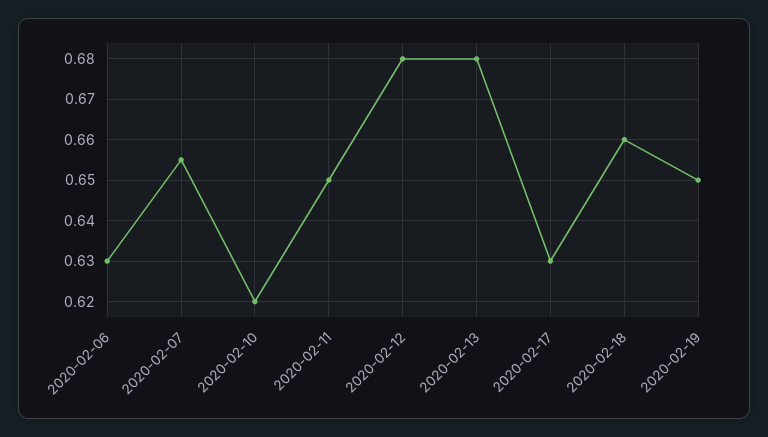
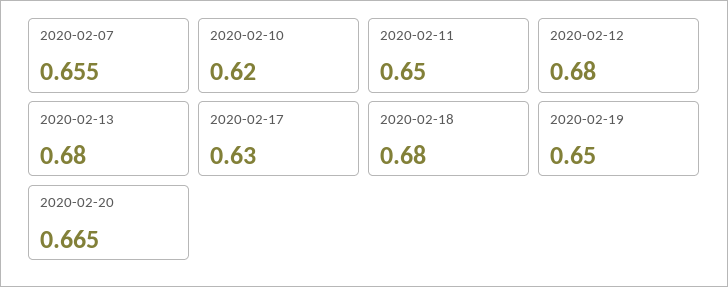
2020-02-06: 0.63 -> none
2020-02-18: 0.66 -> 0.68
2020-02-20: none -> 0.665

